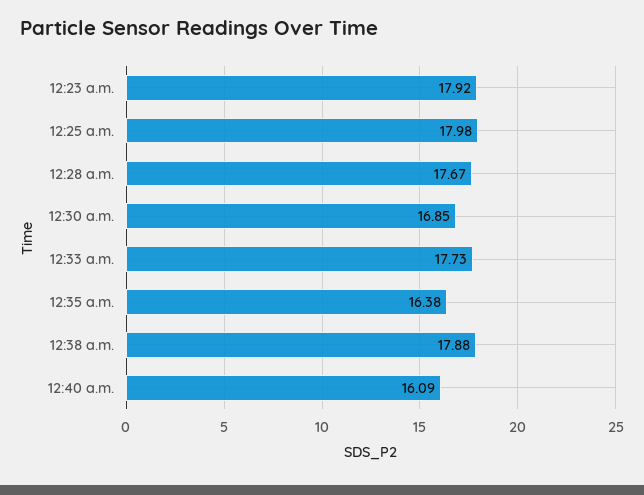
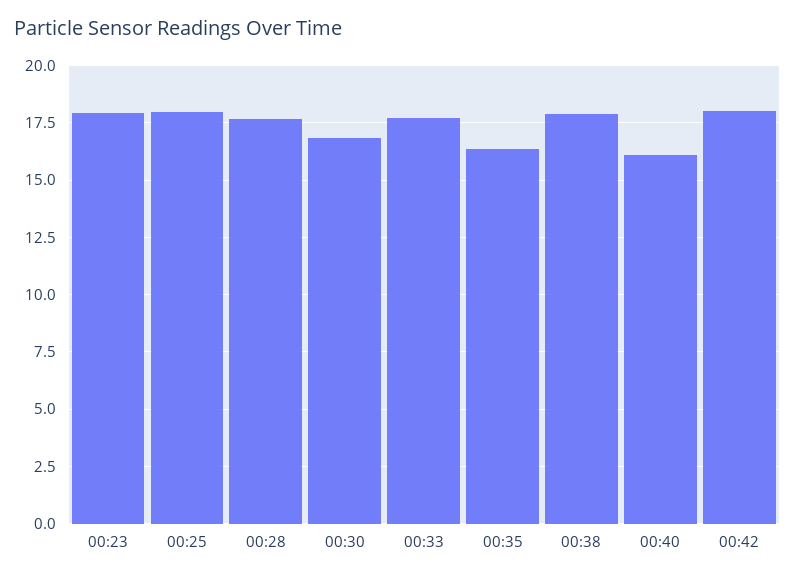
00:42: none -> 18

